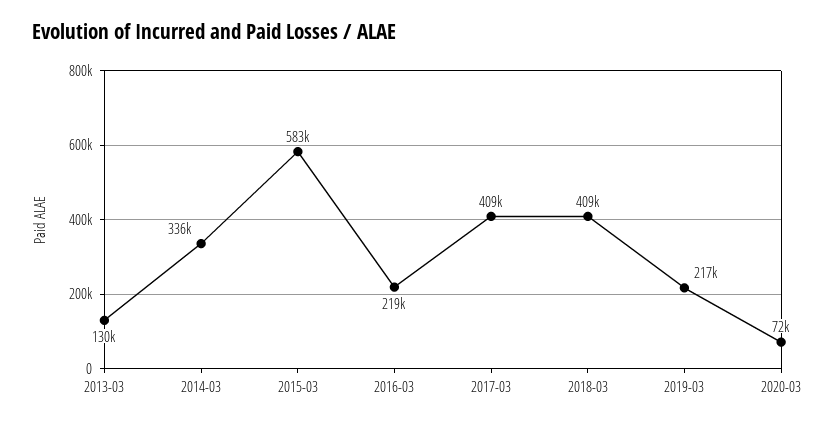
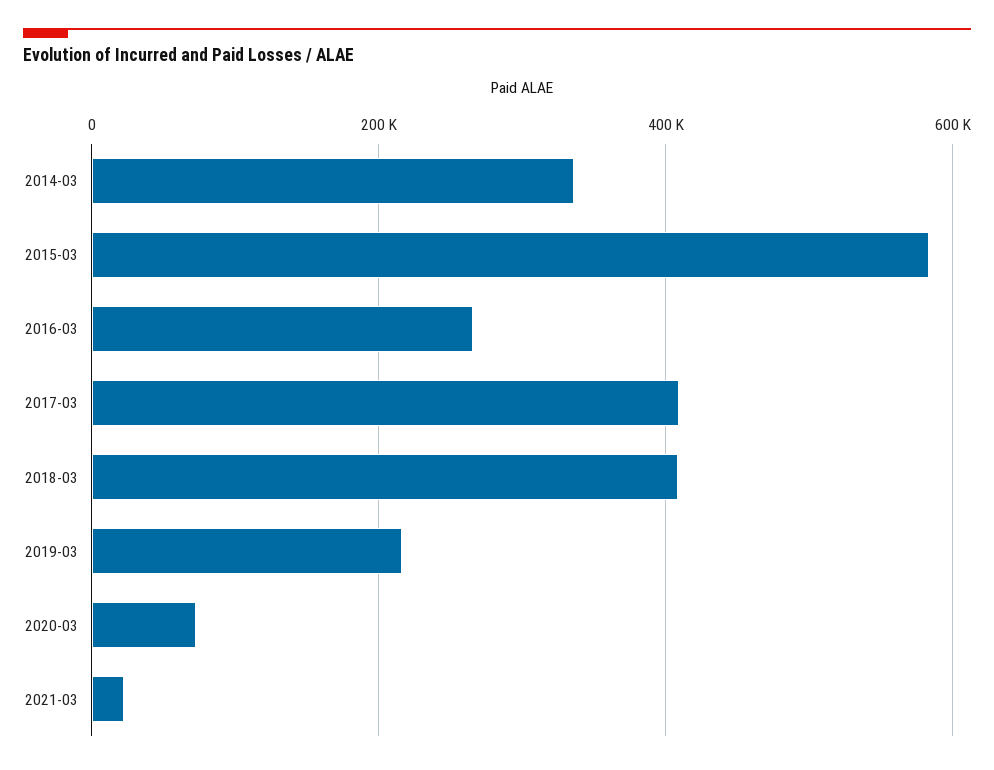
2013-03: 130000 -> none
2016-03: 219000 -> 260000
2021-03: none -> 20000

